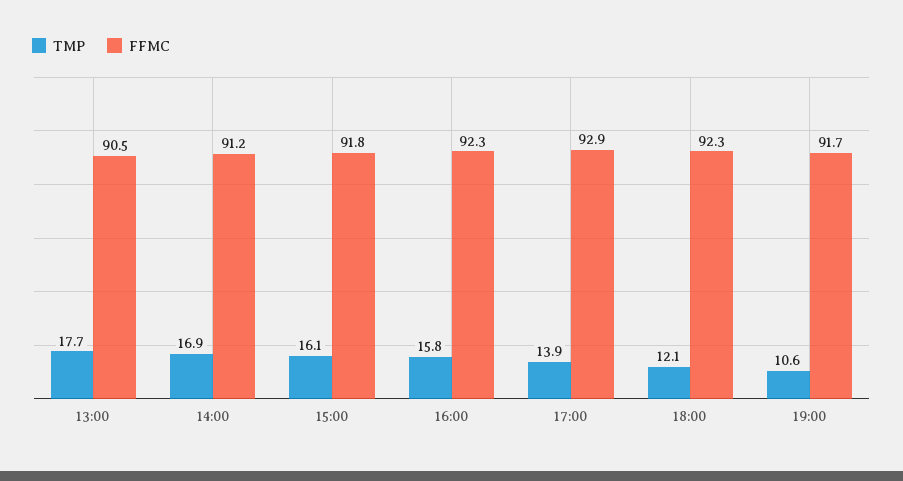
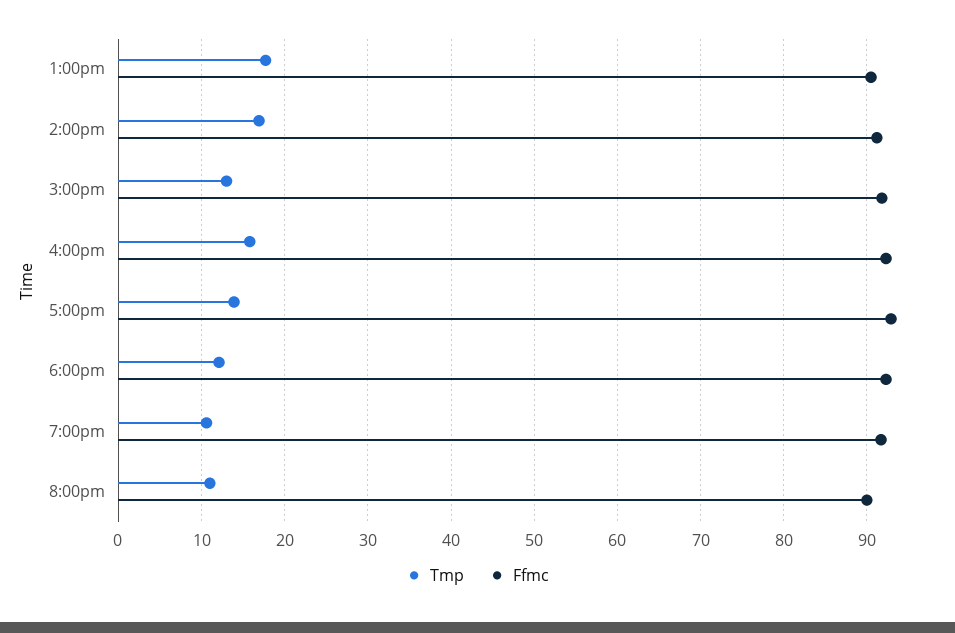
TMP, 15:00: 16.1 -> 13
TMP, 8:00pm: none -> 11
FFMC, 8:00pm: none -> 90

